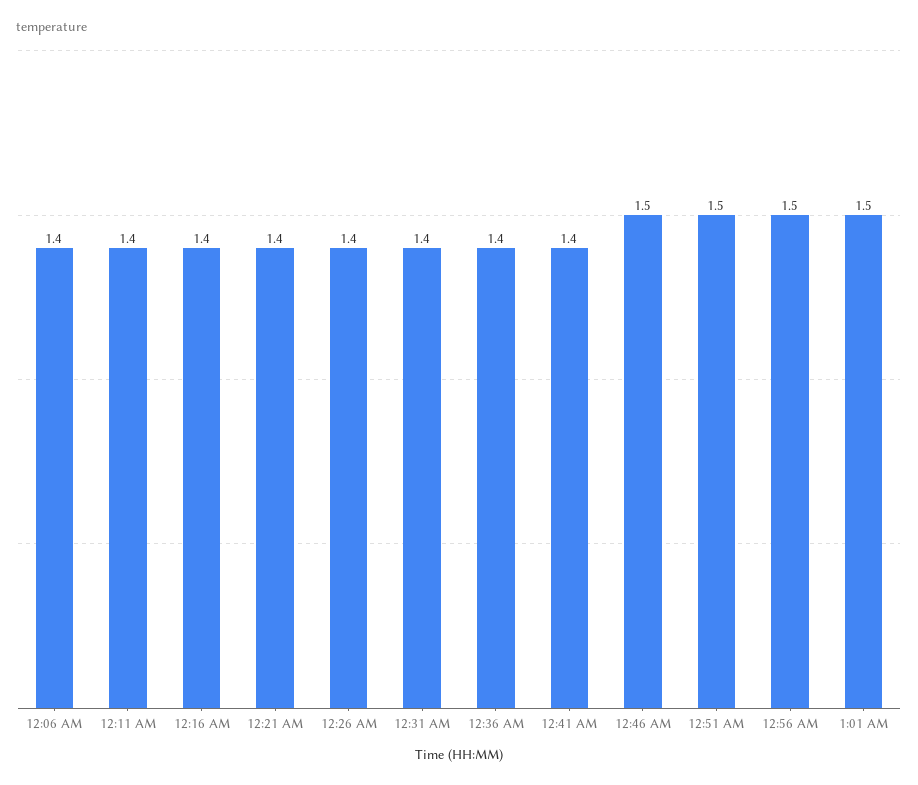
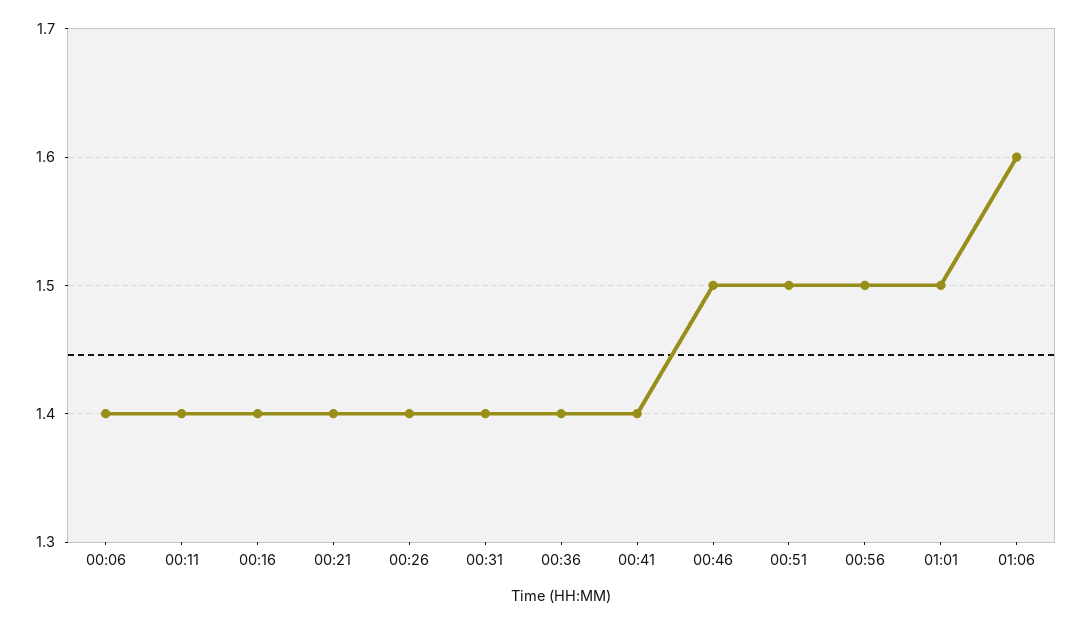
01:06: none -> 1.6

